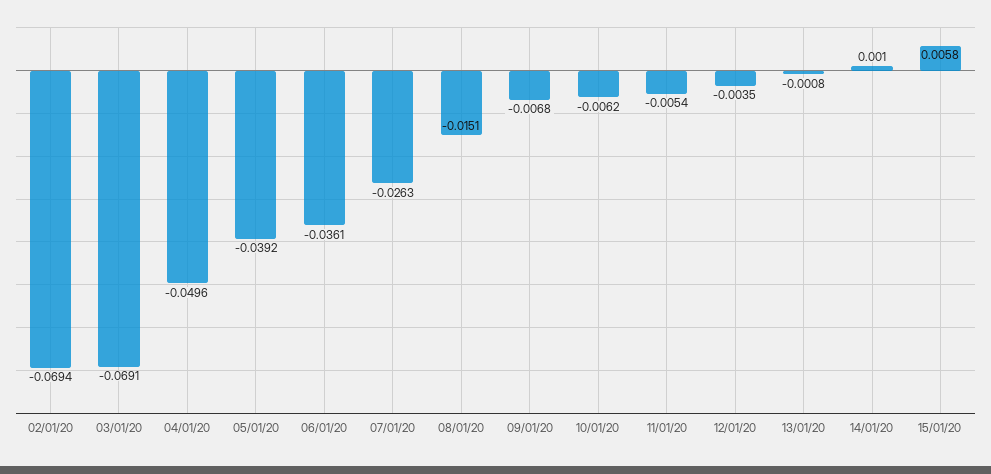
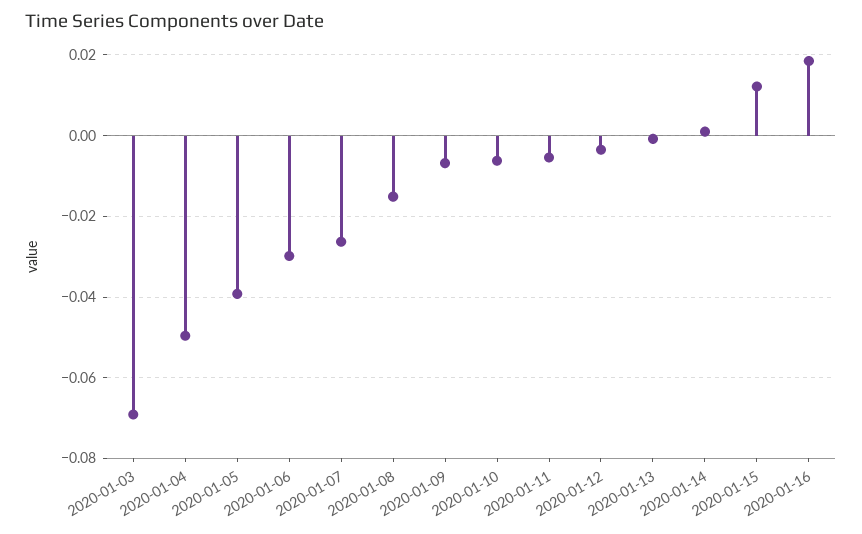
02/01/20: -0.0694 -> none
06/01/20: -0.0361 -> -0.03
15/01/20: 0.0058 -> 0.012
2020-01-16: none -> 0.018

